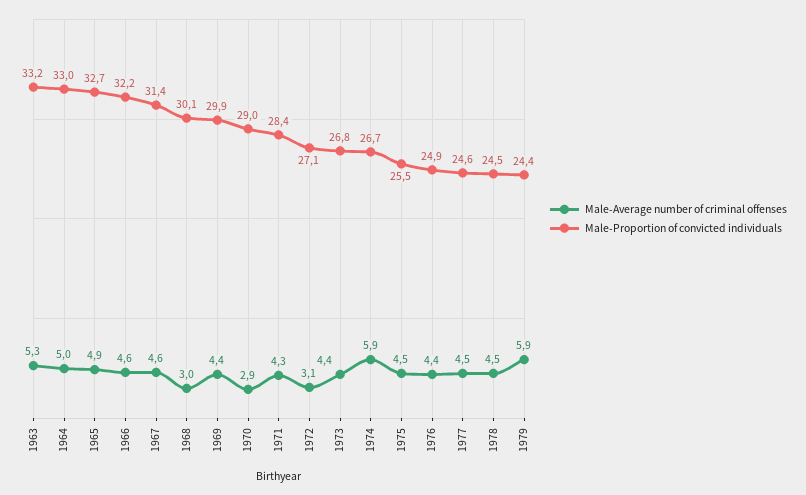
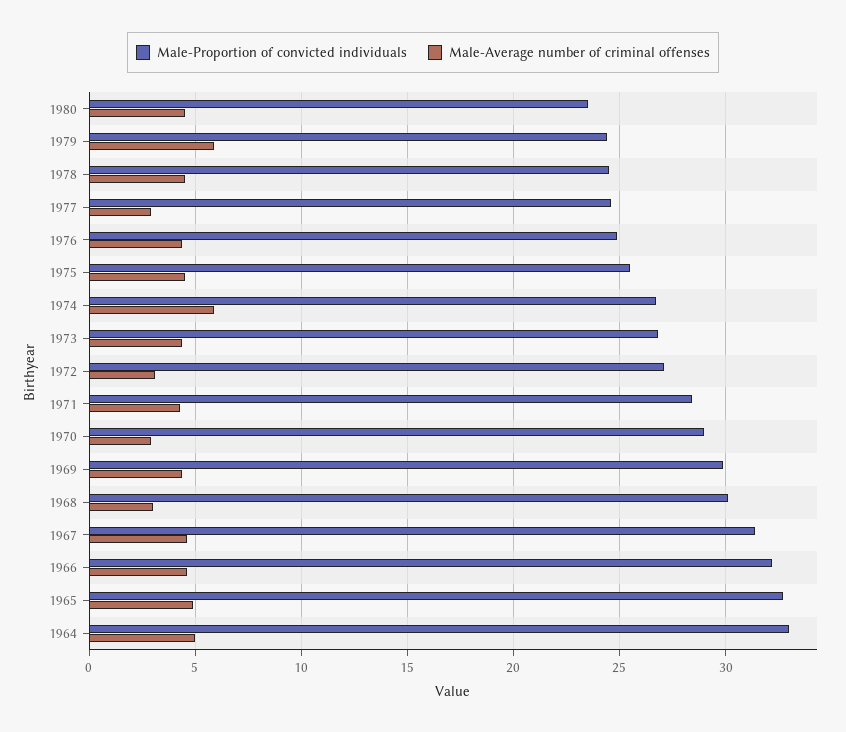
Male-Average number of criminal offenses, 1963: 5.3 -> none
Male-Proportion of convicted individuals, 1963: 33.2 -> none
Male-Average number of criminal offenses, 1977: 4.5 -> 3
Male-Proportion of convicted individuals, 1980: none -> 23.5
Male-Average number of criminal offenses, 1980: none -> 4.5

